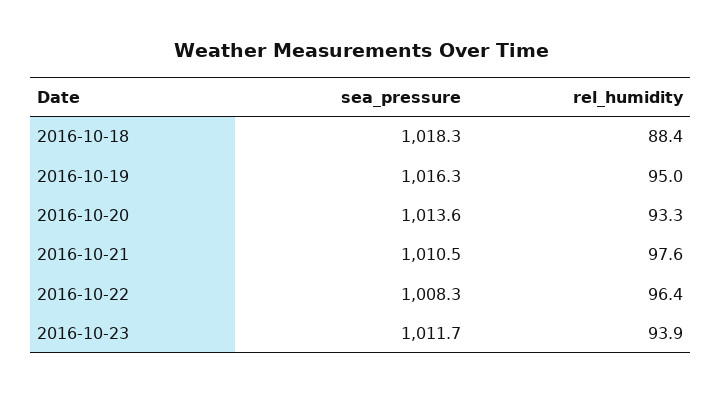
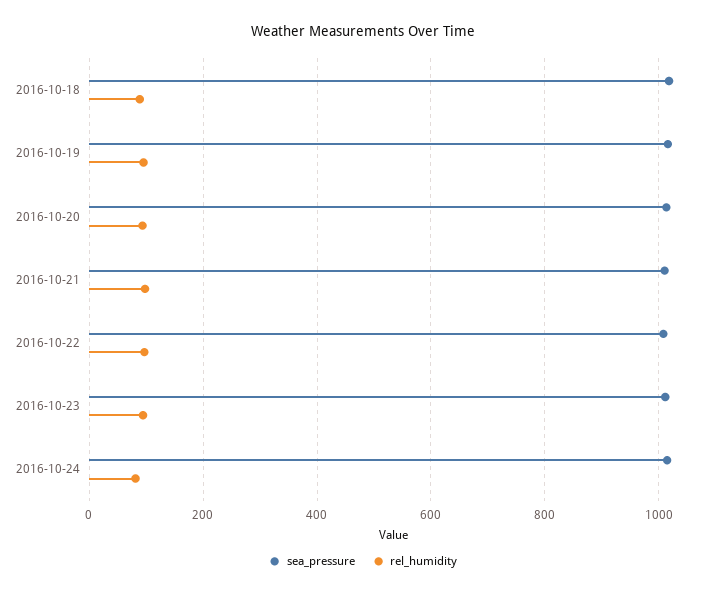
sea_pressure, 2016-10-24: none -> 1020
rel_humidity, 2016-10-24: none -> 80

